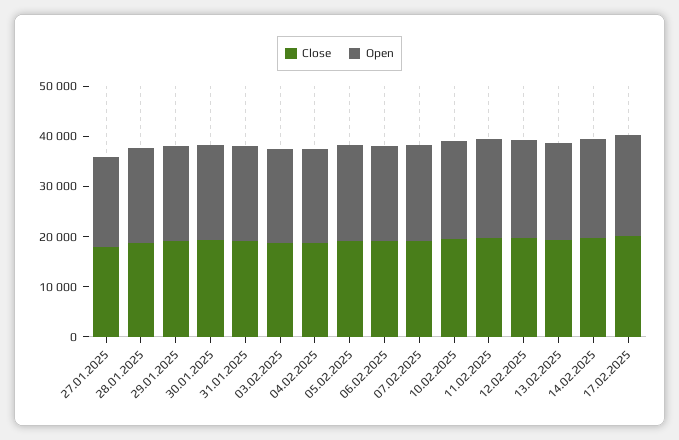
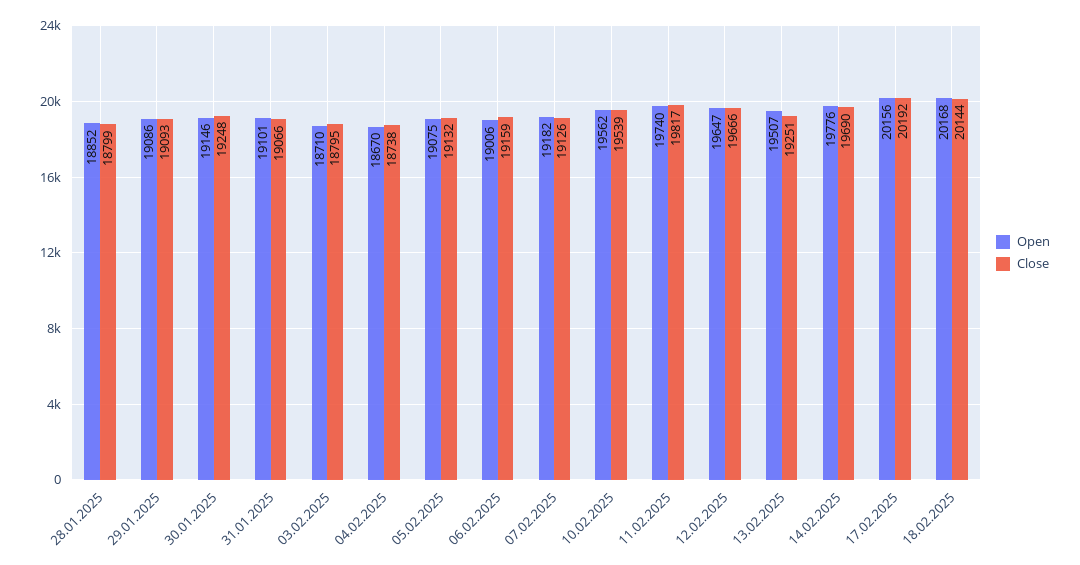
Close, 27.01.2025: 18000 -> none
Open, 27.01.2025: 18000 -> none
Open, 18.02.2025: none -> 20168
Close, 18.02.2025: none -> 20144

